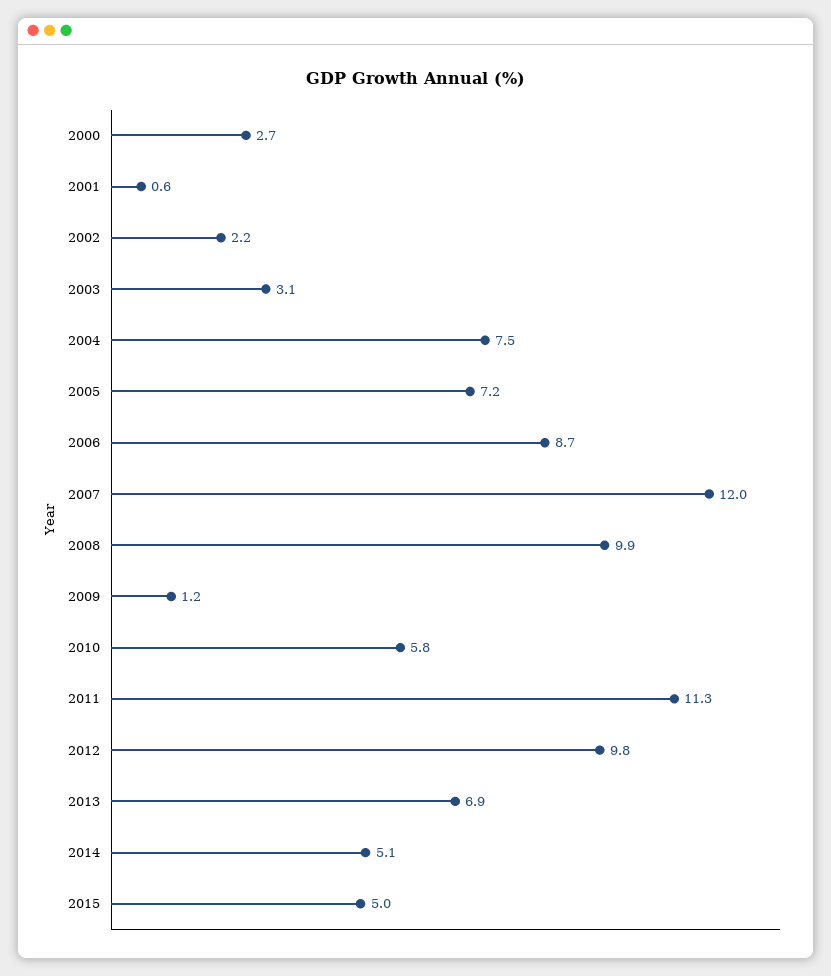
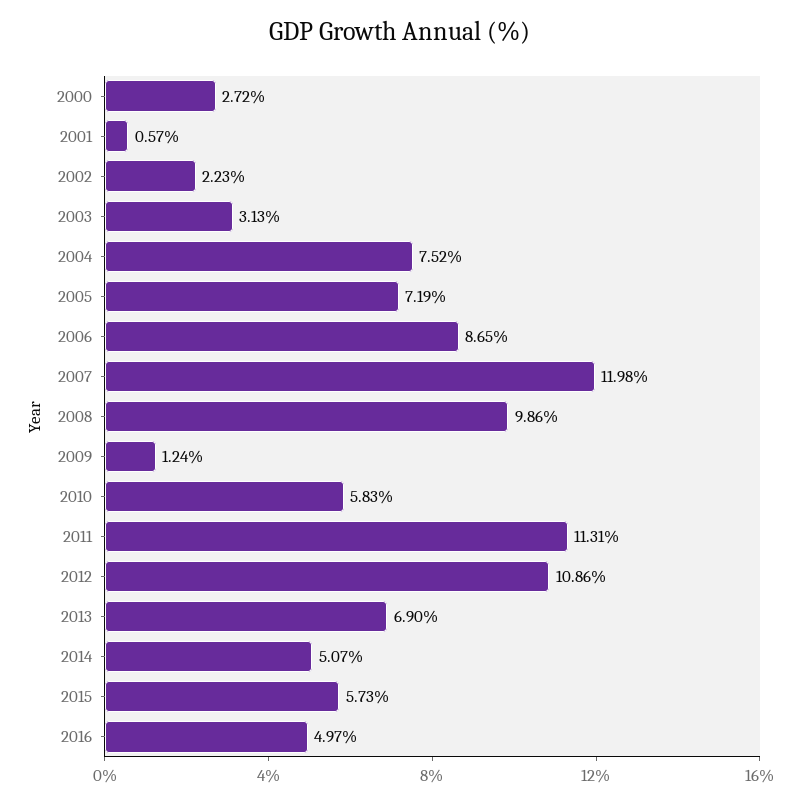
2012: 9.8 -> 10.86
2015: 5 -> 5.73
2016: none -> 4.97

